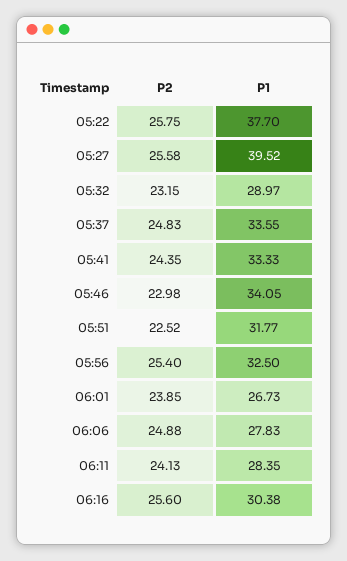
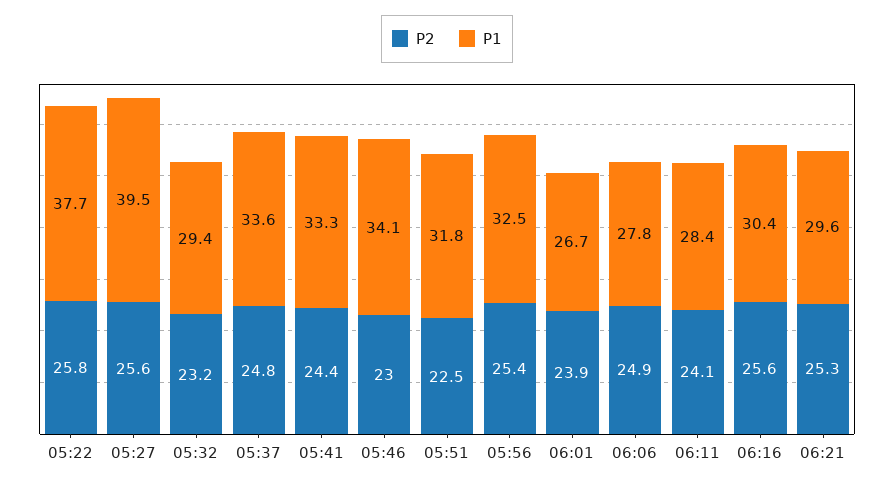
P1, 05:32: 28.97 -> 29.4
P2, 06:21: none -> 25.3
P1, 06:21: none -> 29.6

